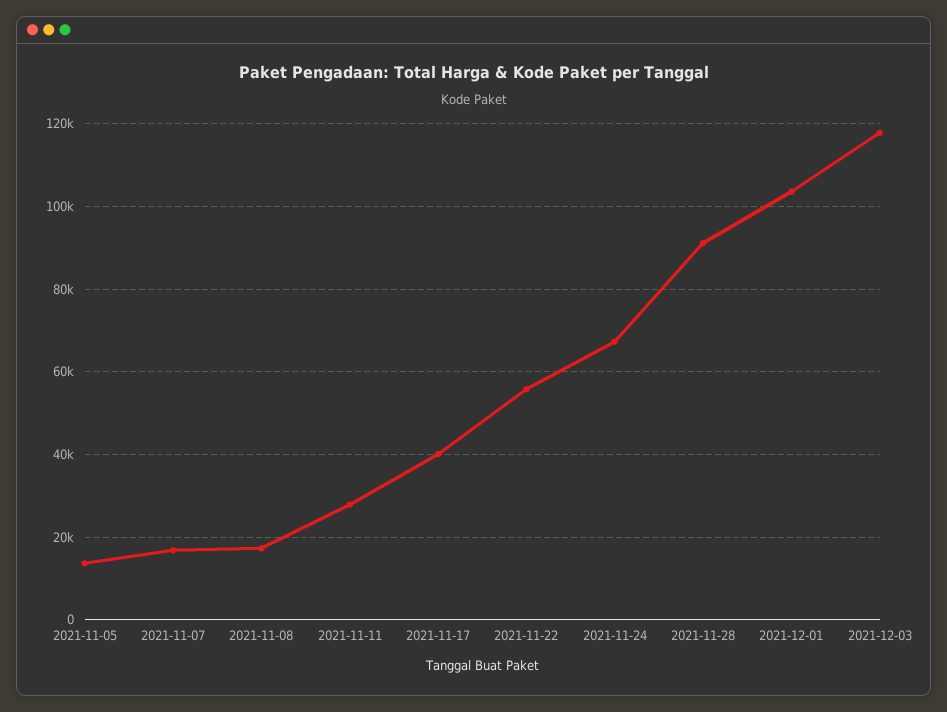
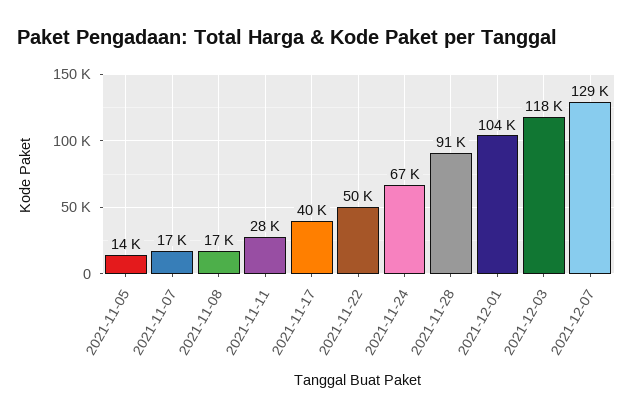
2021-11-22: 56000 -> 50000
2021-12-07: none -> 129000

